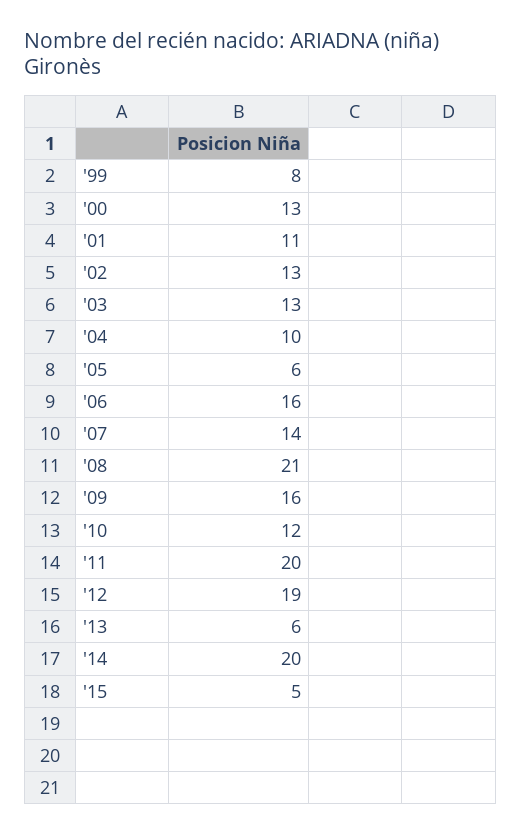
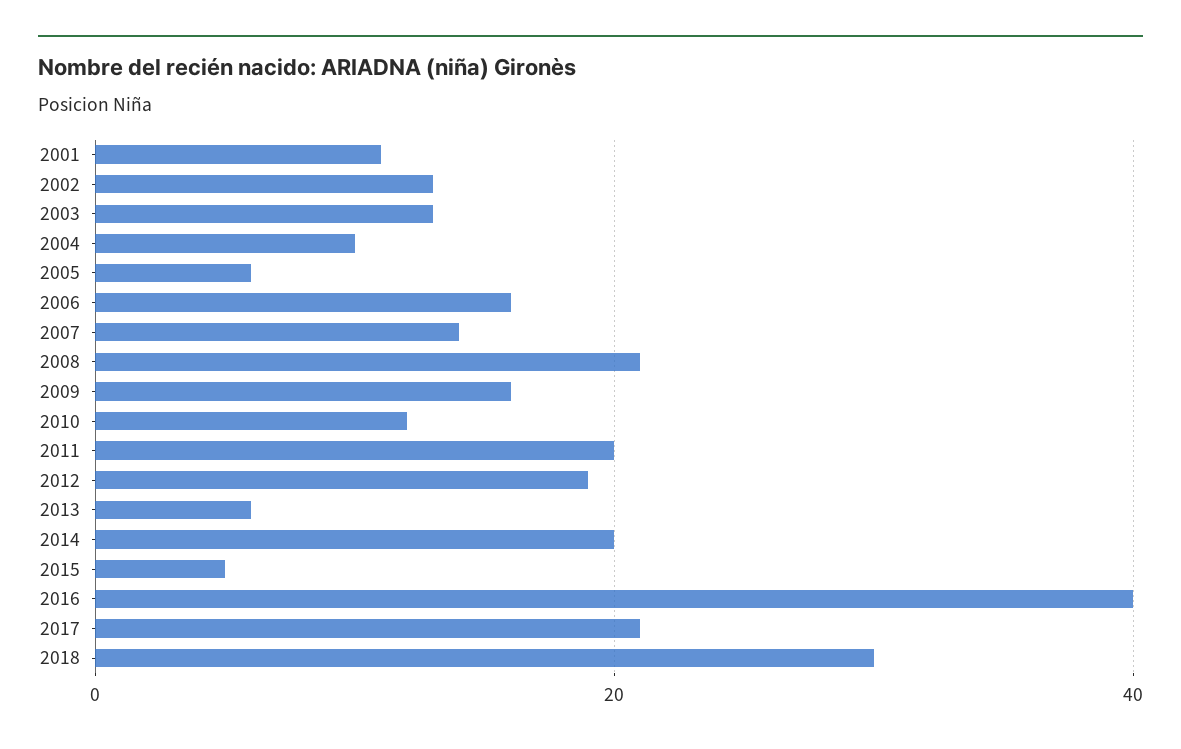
'99: 8 -> none
'00: 13 -> none
2016: none -> 40
2017: none -> 20
2018: none -> 30

